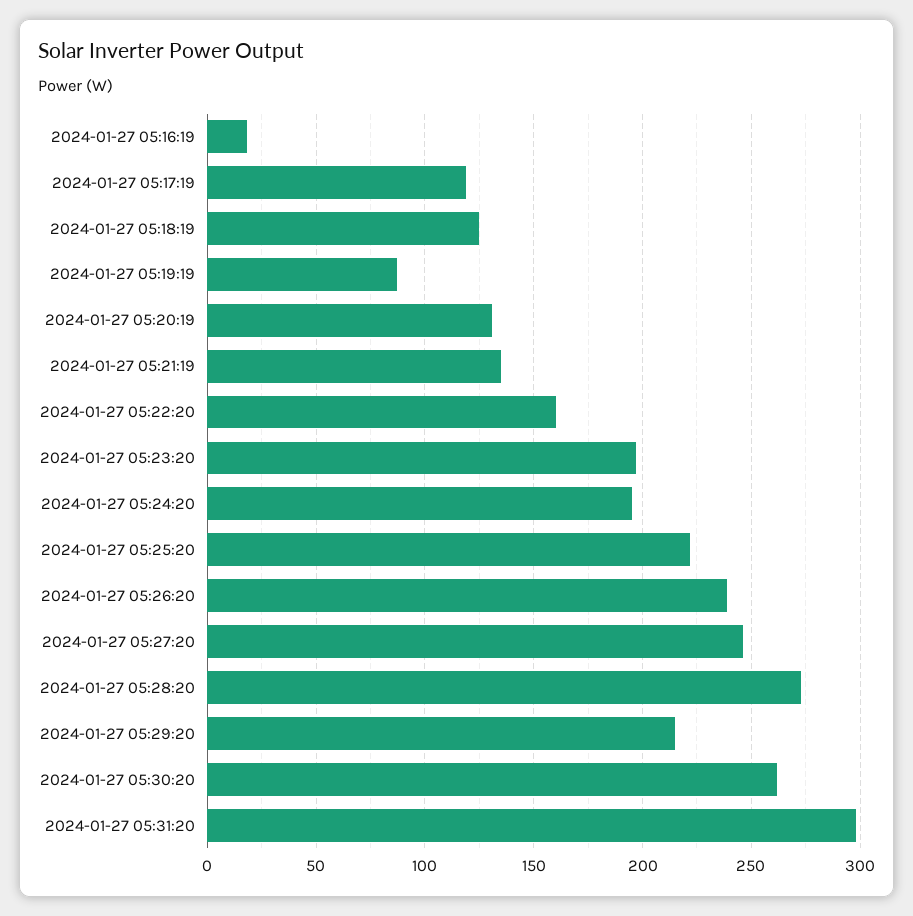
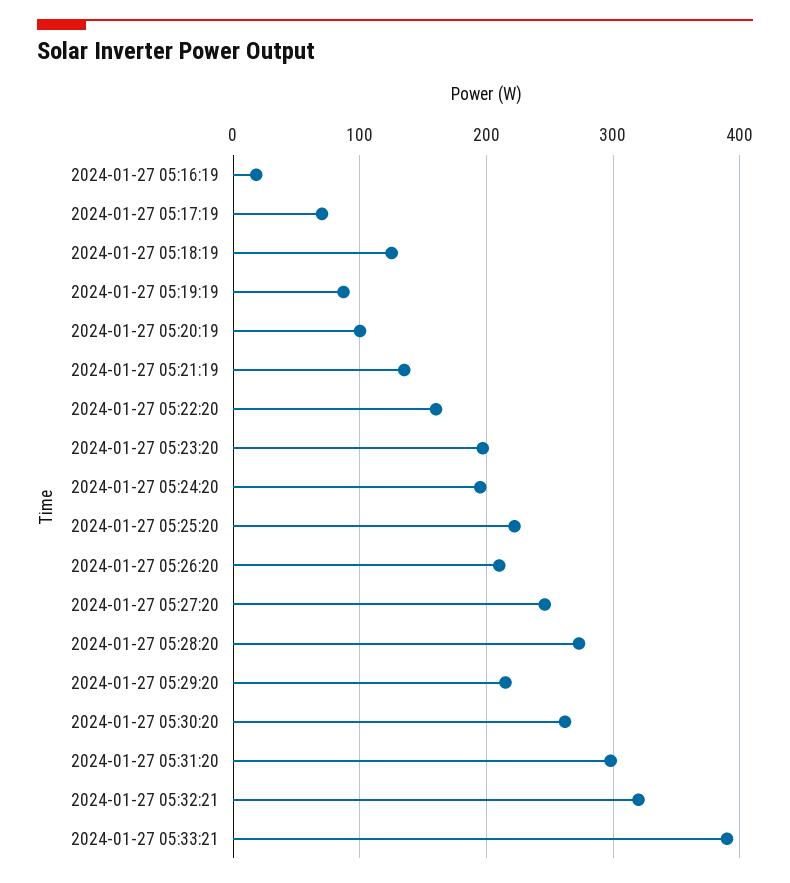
2024-01-27 05:17:19: 120 -> 70
2024-01-27 05:20:19: 130 -> 100
2024-01-27 05:26:20: 240 -> 210
2024-01-27 05:32:21: none -> 320
2024-01-27 05:33:21: none -> 390

